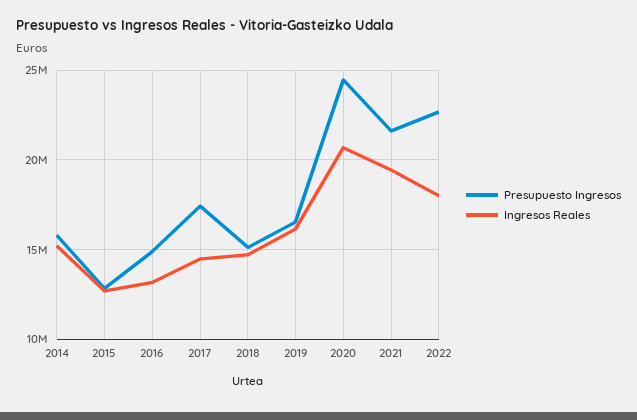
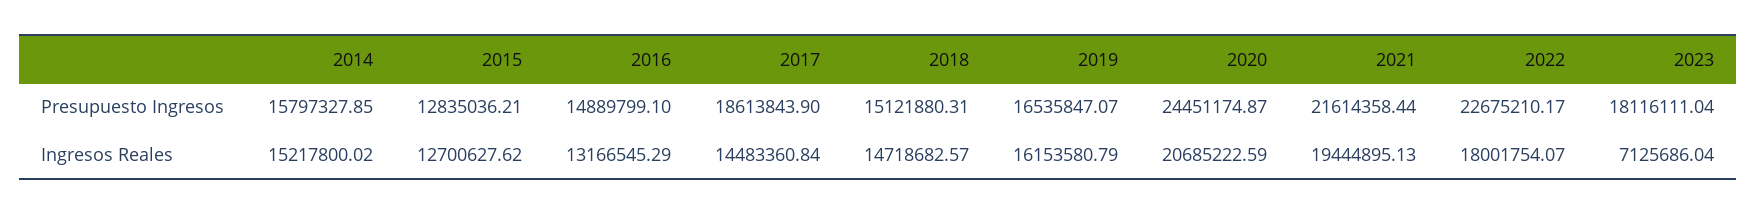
Presupuesto Ingresos, 2017: 17500000 -> 18613843.9
Presupuesto Ingresos, 2023: none -> 18116111.04
Ingresos Reales, 2023: none -> 7125686.04

